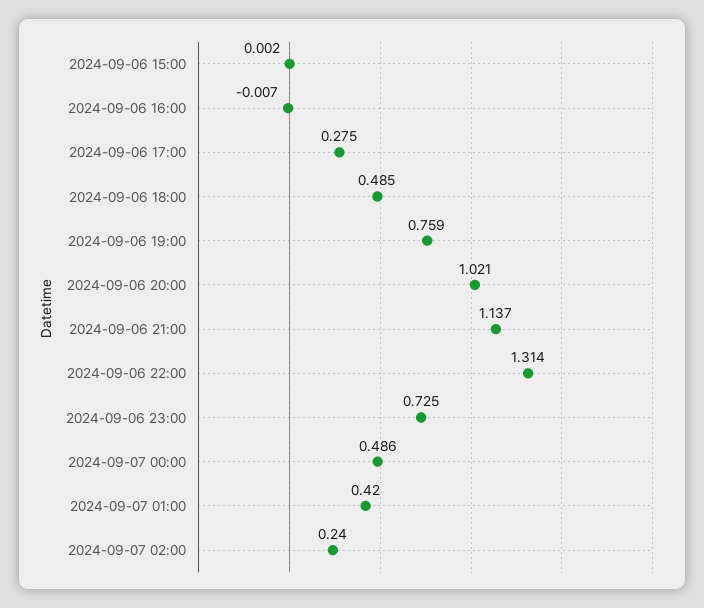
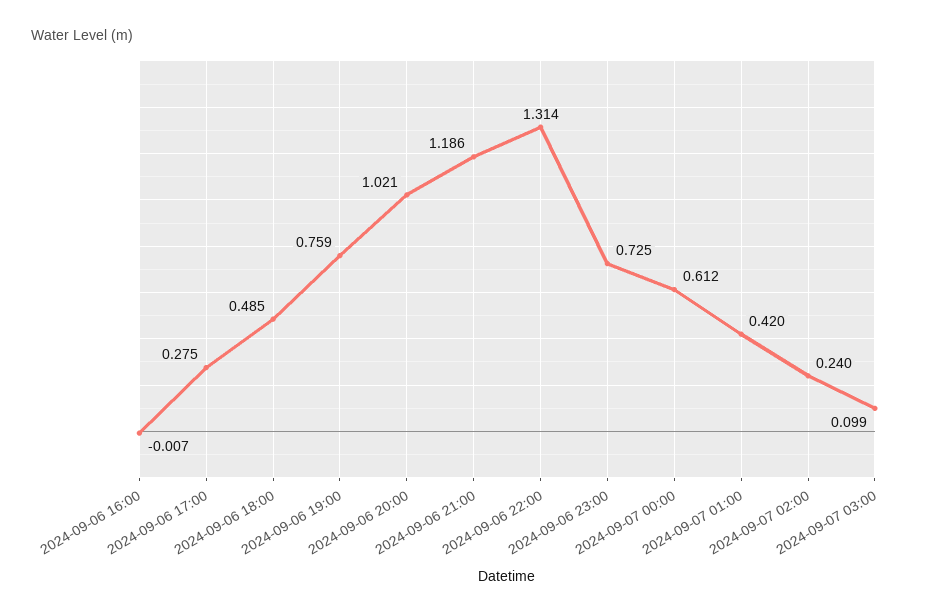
2024-09-06 15:00: 0.002 -> none
2024-09-06 21:00: 1.137 -> 1.186
2024-09-07 00:00: 0.486 -> 0.612
2024-09-07 03:00: none -> 0.099

